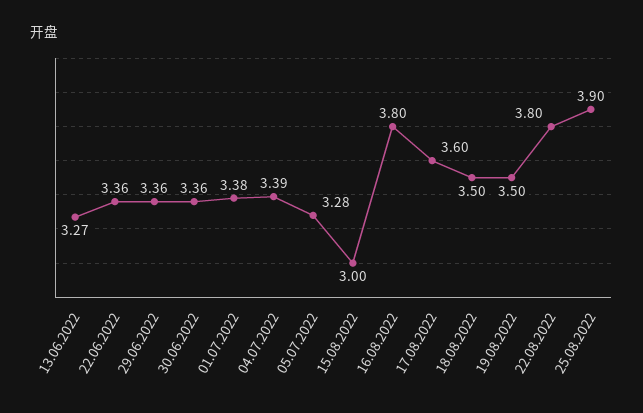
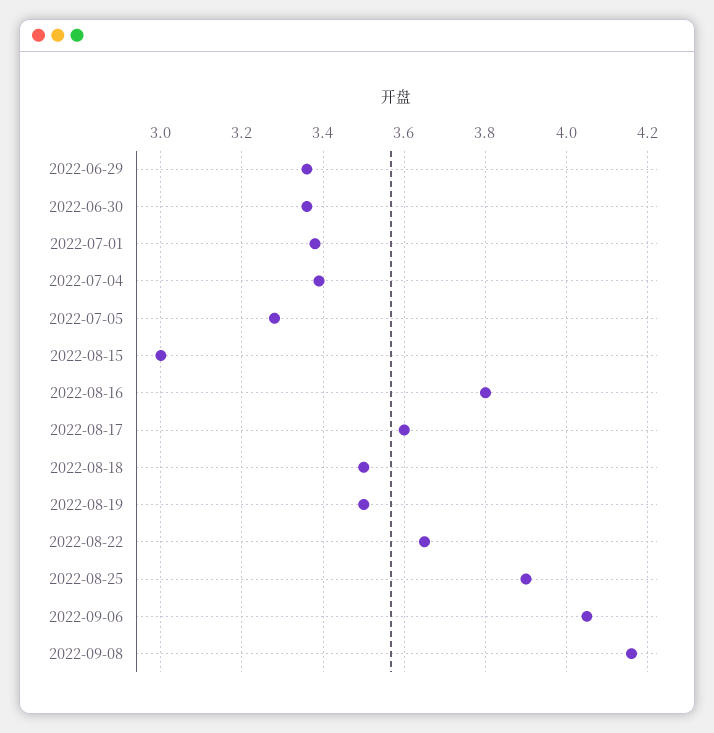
13.06.2022: 3.27 -> none
22.06.2022: 3.36 -> none
22.08.2022: 3.8 -> 3.65
2022-09-06: none -> 4.05
2022-09-08: none -> 4.15

